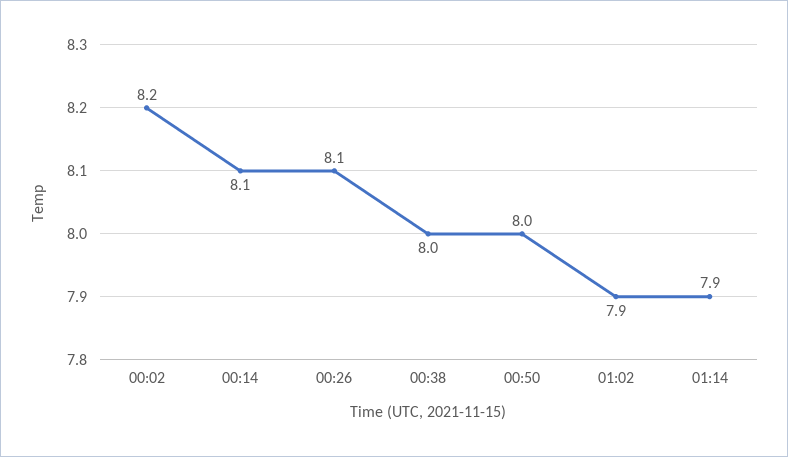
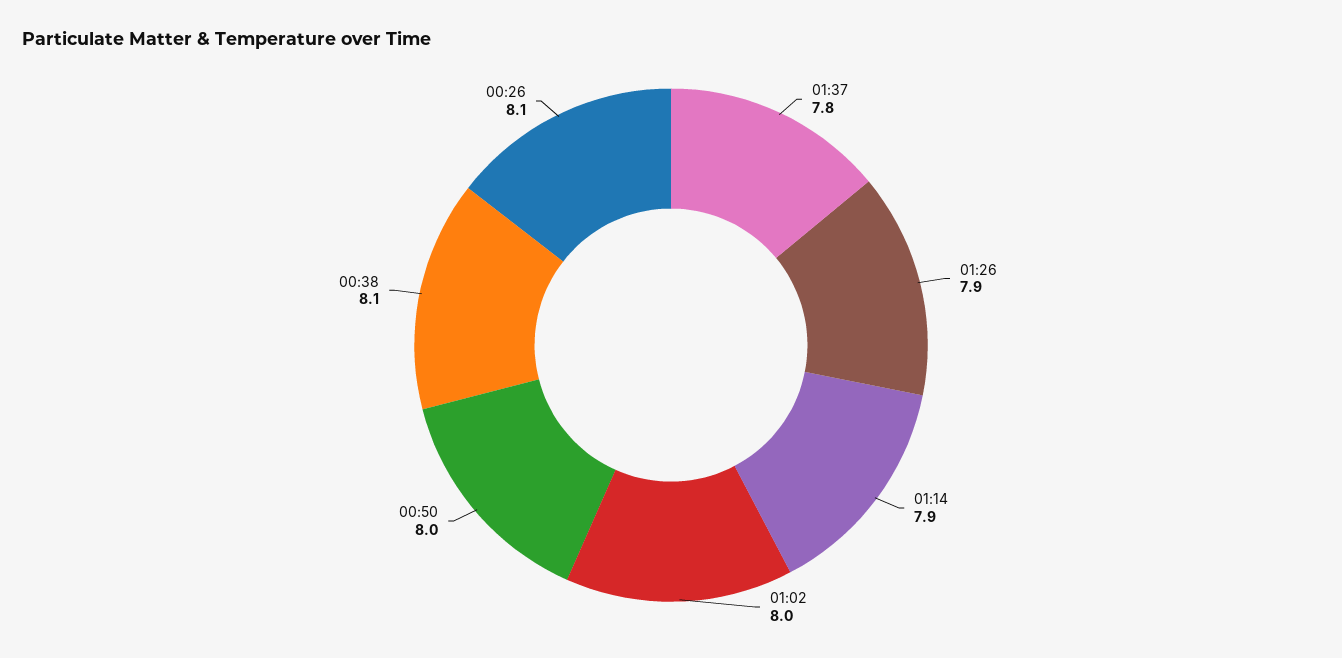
00:02: 8.2 -> none
00:14: 8.1 -> none
00:38: 8 -> 8.1
01:02: 7.9 -> 8
01:37: none -> 7.8
01:26: none -> 7.9

